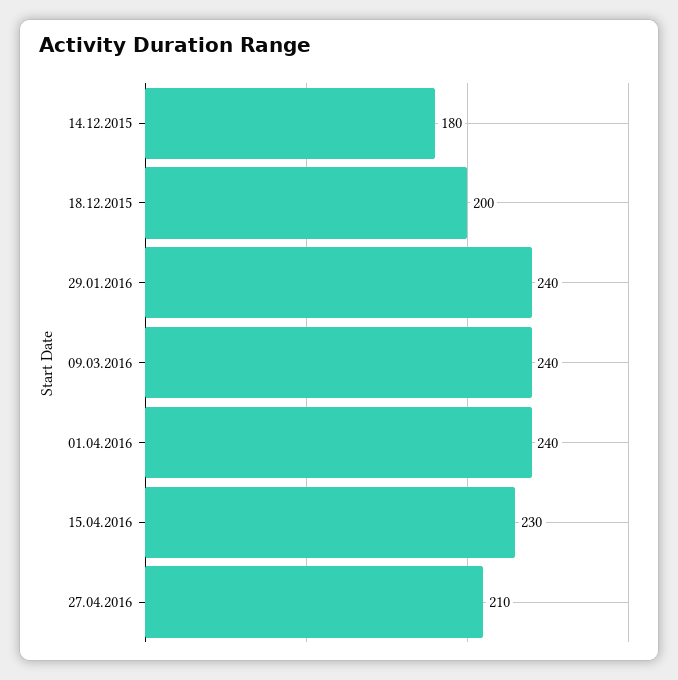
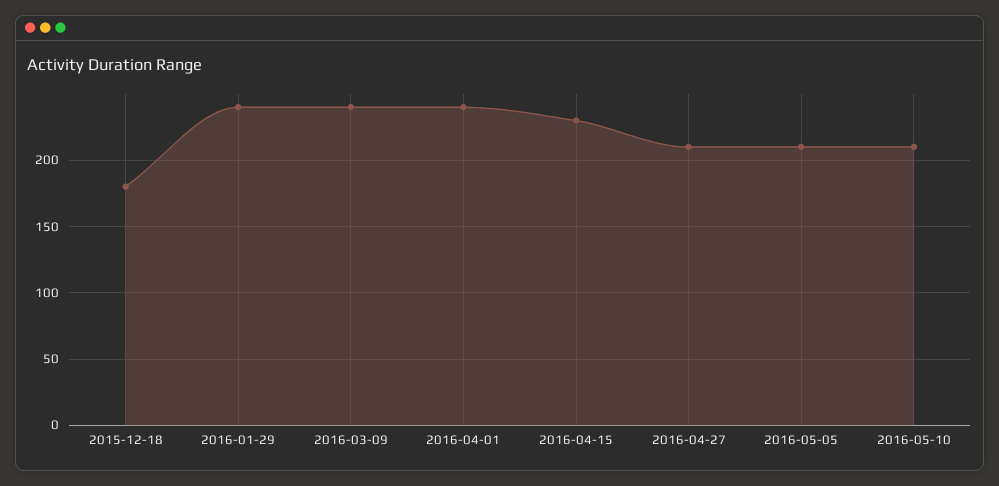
14.12.2015: 180 -> none
18.12.2015: 200 -> 180
2016-05-05: none -> 210
2016-05-10: none -> 210

